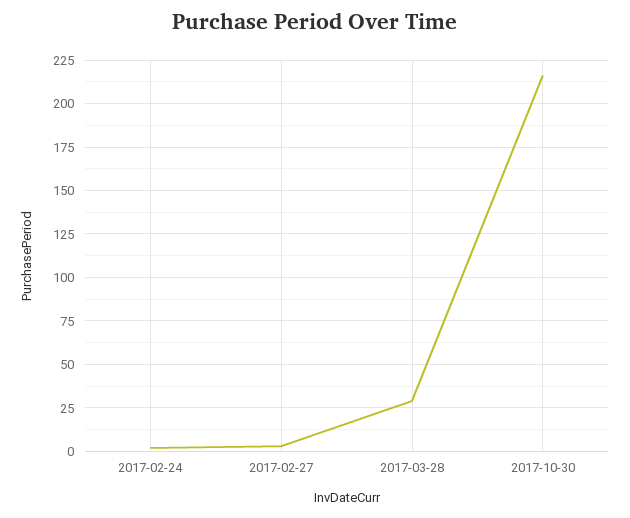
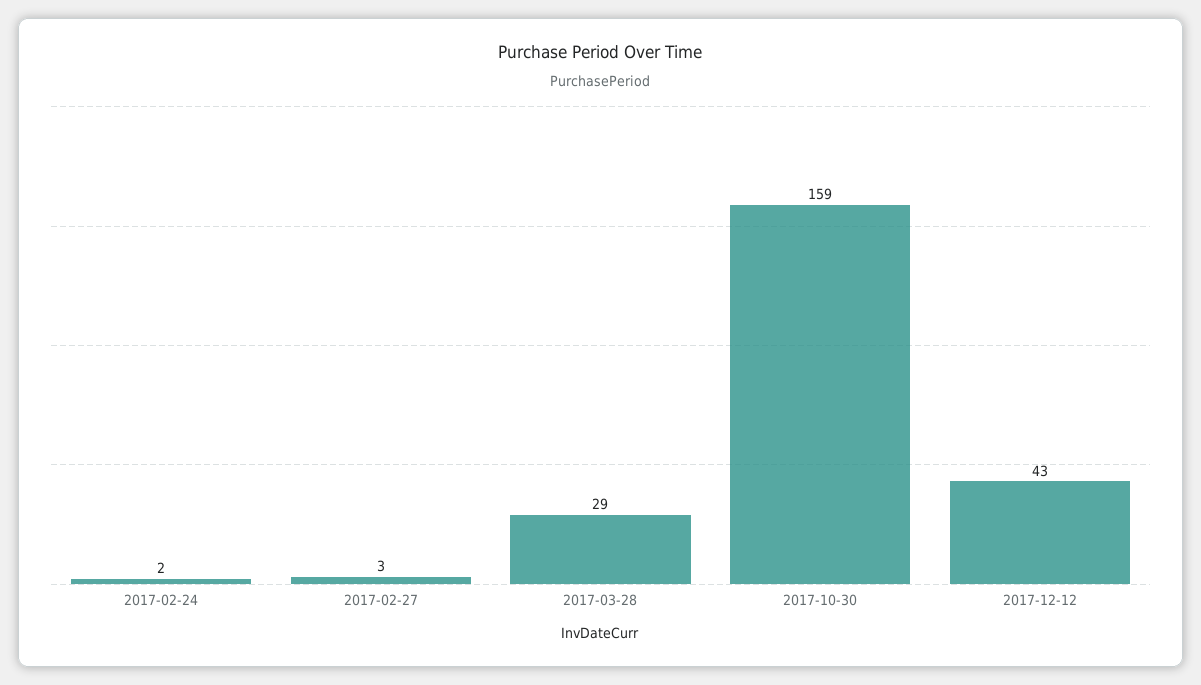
2017-10-30: 215 -> 159
2017-12-12: none -> 43

